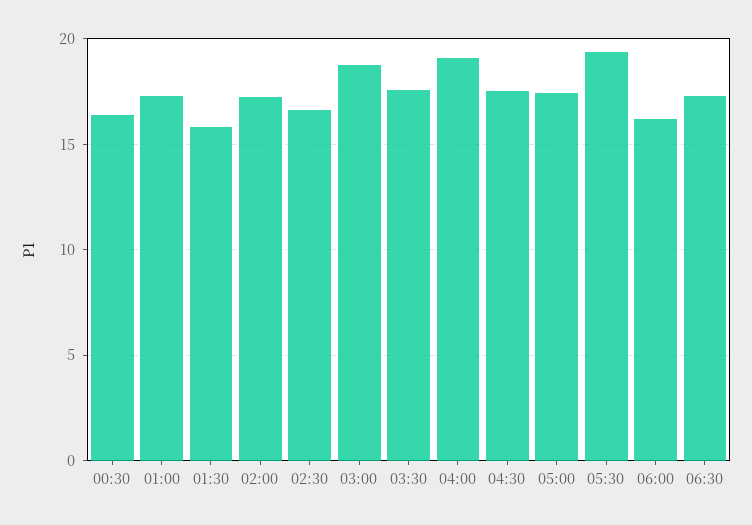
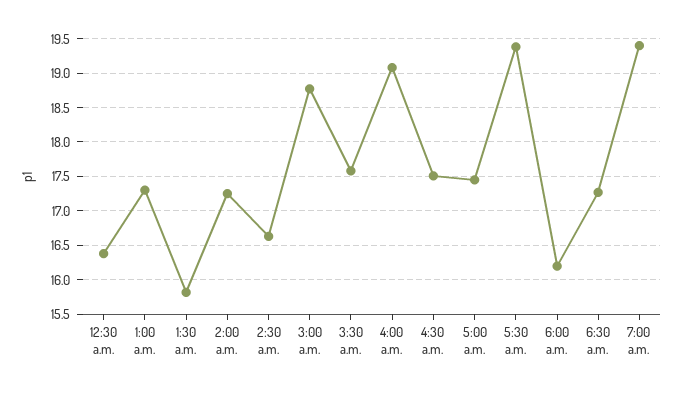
7:00 a.m.: none -> 19.4

